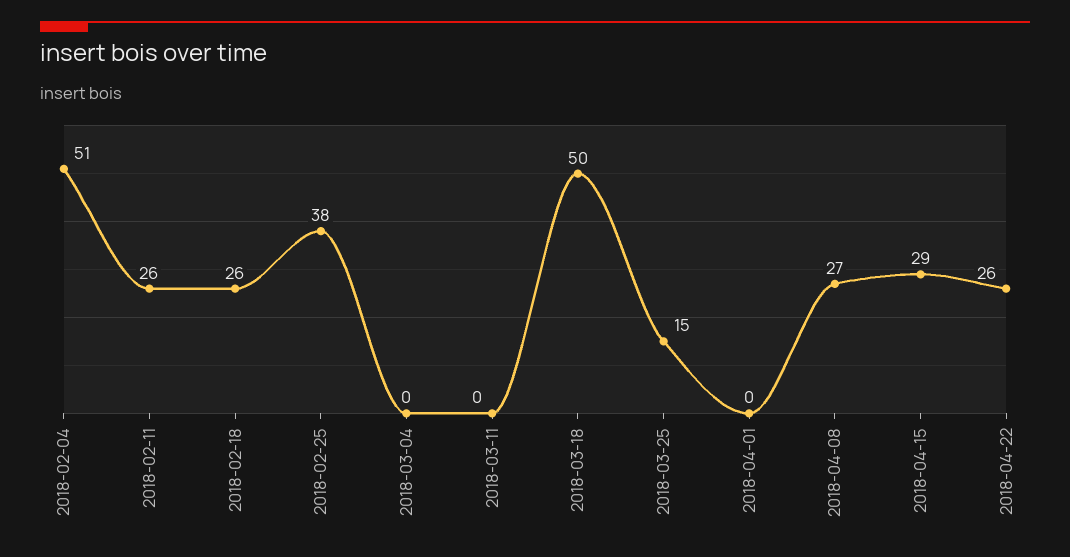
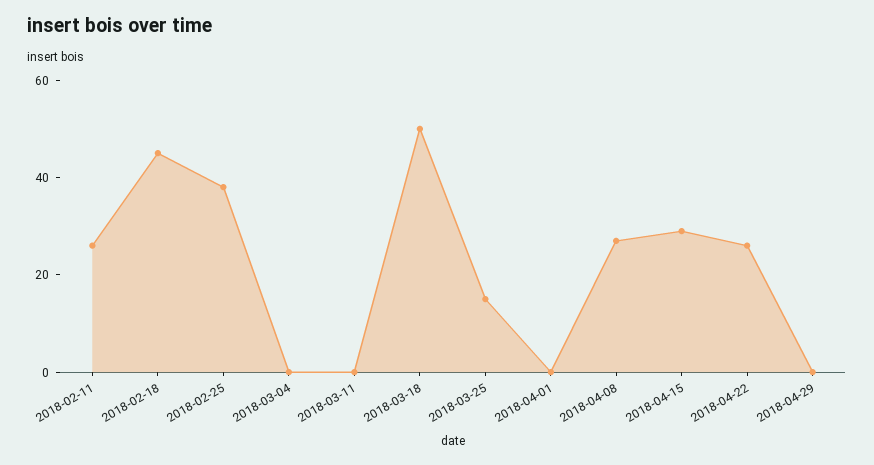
2018-02-04: 51 -> none
2018-02-18: 26 -> 45
2018-04-29: none -> 0

